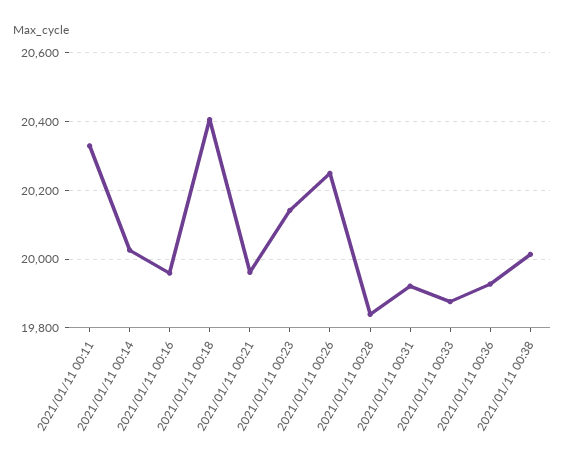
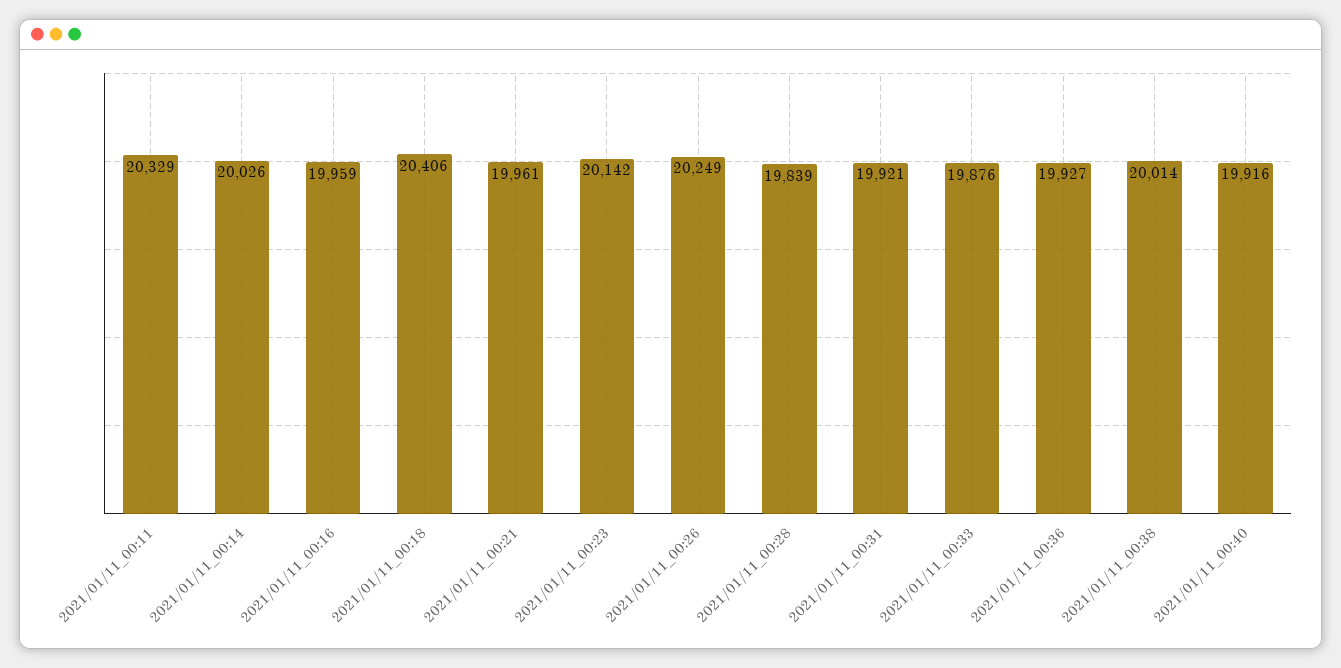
2021/01/11_00:40: none -> 19916

